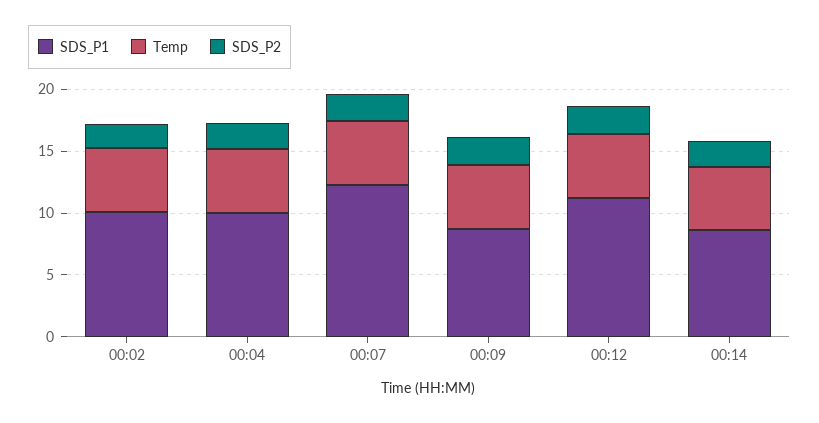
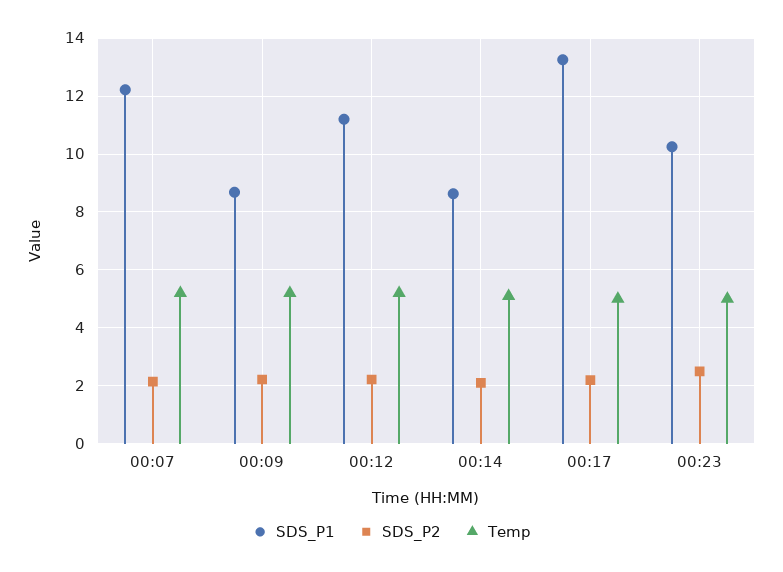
SDS_P1, 00:02: 10 -> none
Temp, 00:02: 5 -> none
SDS_P2, 00:02: 2 -> none
SDS_P1, 00:04: 10 -> none
Temp, 00:04: 5 -> none
SDS_P2, 00:04: 2 -> none
SDS_P1, 00:17: none -> 13.25
SDS_P2, 00:17: none -> 2.25
Temp, 00:17: none -> 5
SDS_P1, 00:23: none -> 10.25
SDS_P2, 00:23: none -> 2.5
Temp, 00:23: none -> 5

